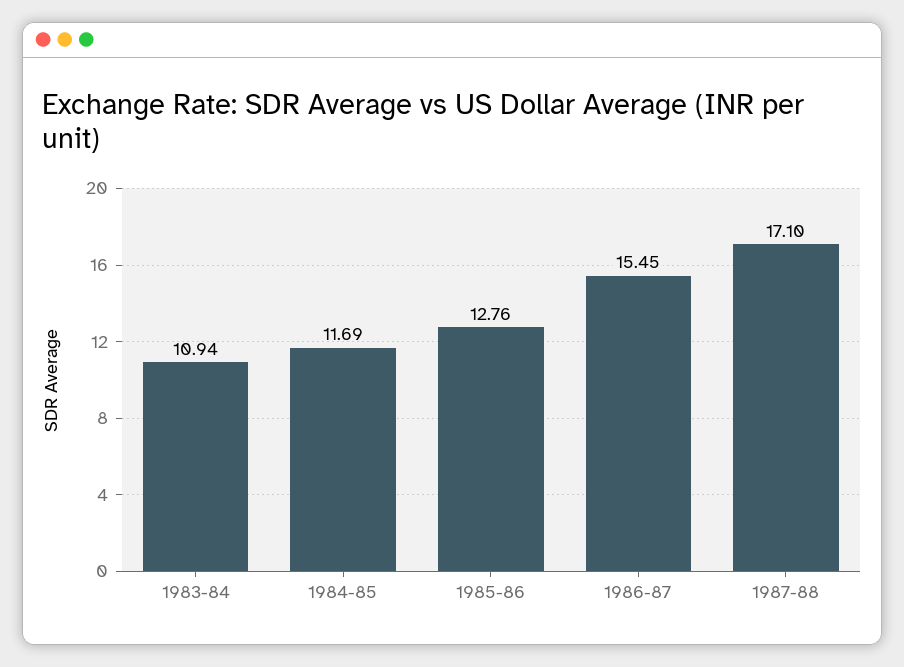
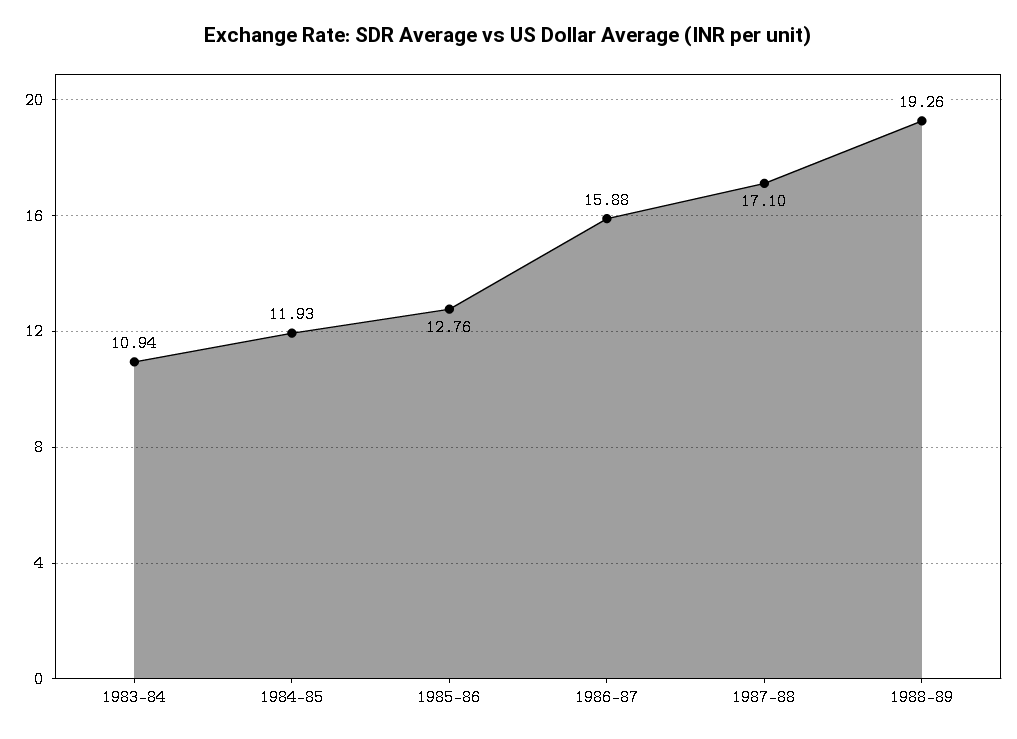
1984-85: 11.69 -> 11.93
1986-87: 15.45 -> 15.88
1988-89: none -> 19.26

